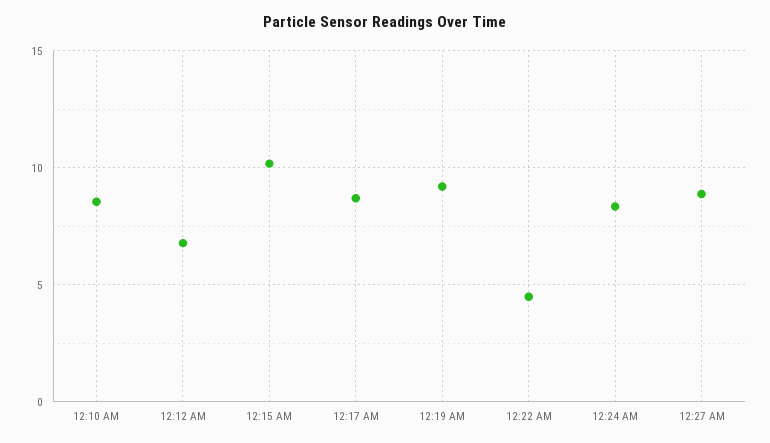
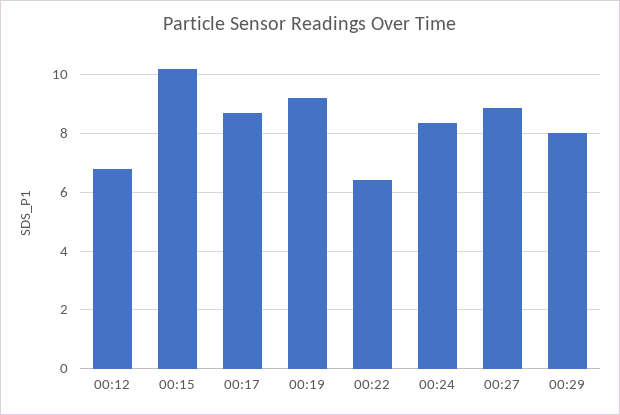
12:10 AM: 8.5 -> none
12:22 AM: 4.5 -> 6.5
00:29: none -> 8

